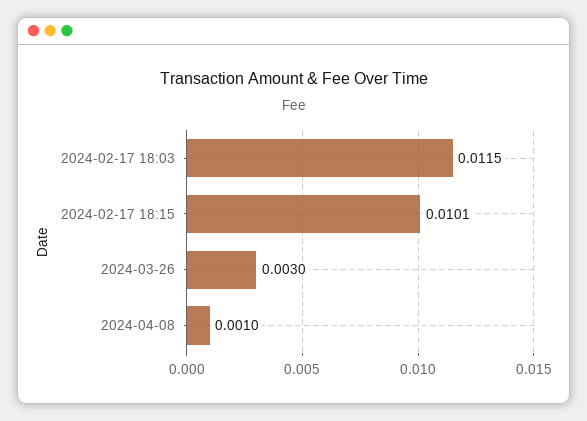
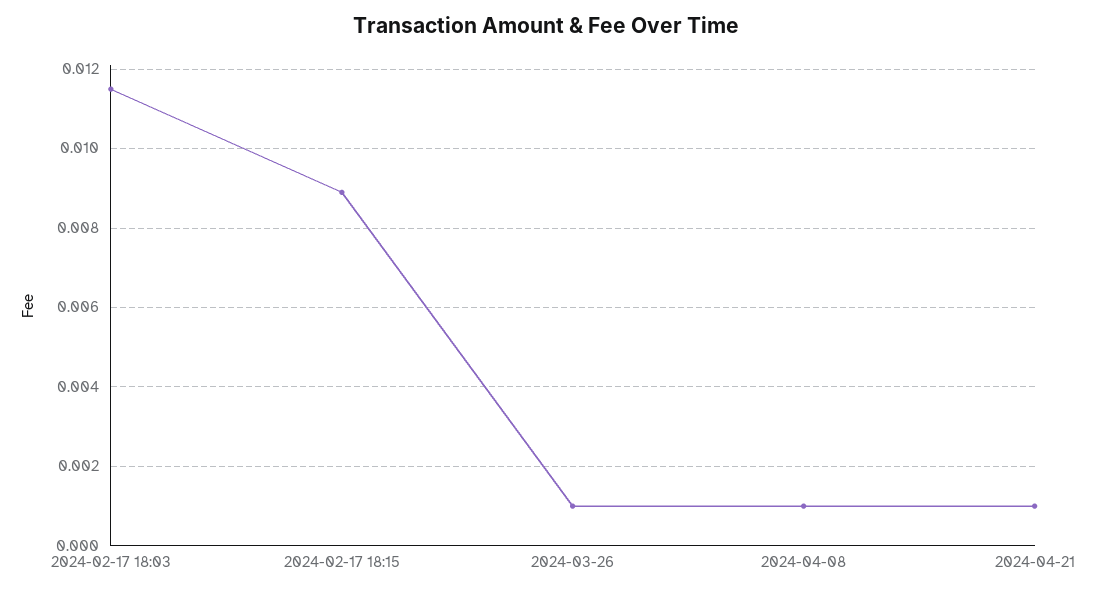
2024-02-17 18:15: 0.0101 -> 0.009
2024-03-26: 0.003 -> 0.001
2024-04-21: none -> 0.001

